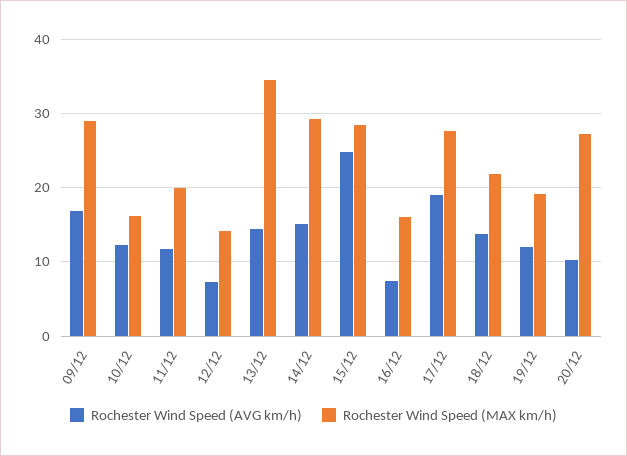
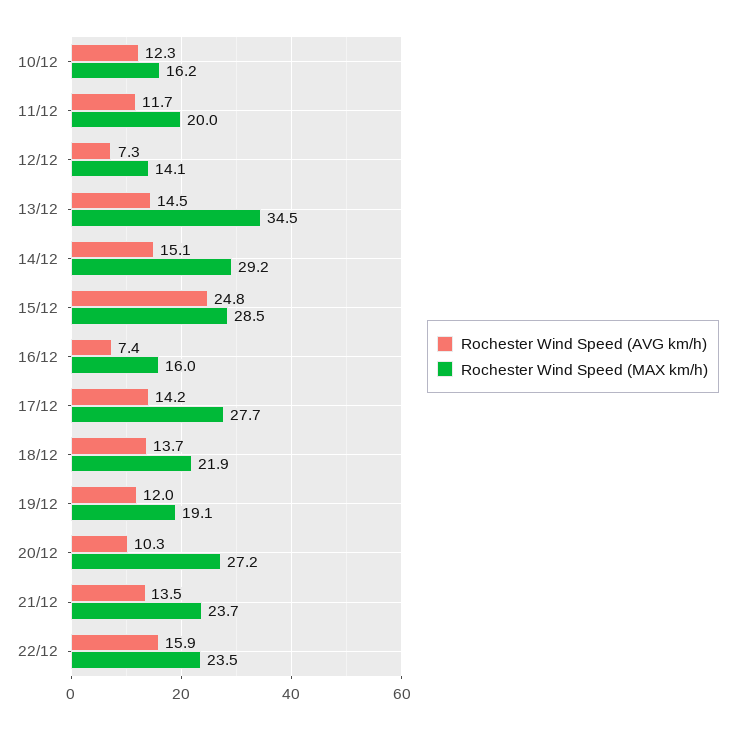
Rochester Wind Speed (AVG km/h), 09/12: 17 -> none
Rochester Wind Speed (MAX km/h), 09/12: 29 -> none
Rochester Wind Speed (AVG km/h), 17/12: 19 -> 14.2
Rochester Wind Speed (AVG km/h), 21/12: none -> 13.5
Rochester Wind Speed (MAX km/h), 21/12: none -> 23.7
Rochester Wind Speed (AVG km/h), 22/12: none -> 15.9
Rochester Wind Speed (MAX km/h), 22/12: none -> 23.5

